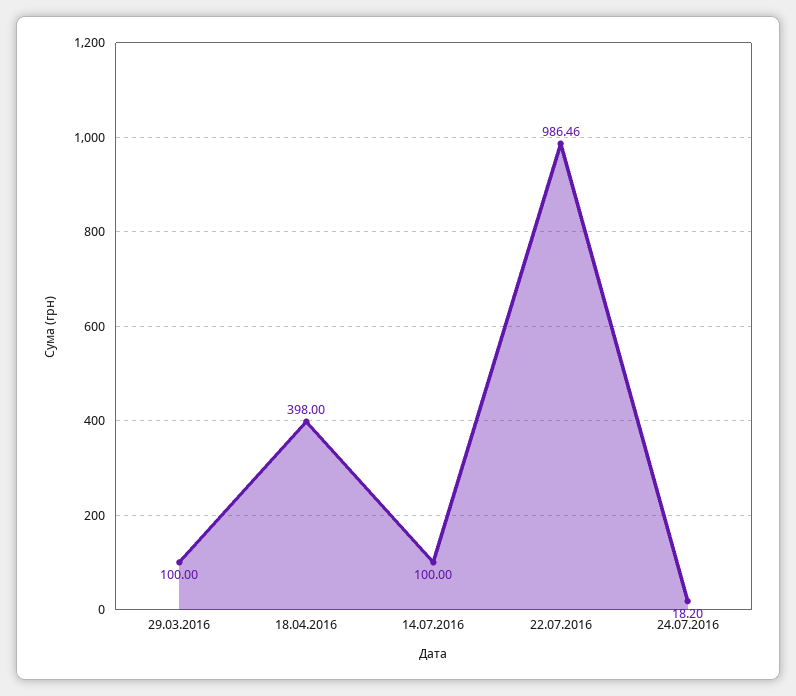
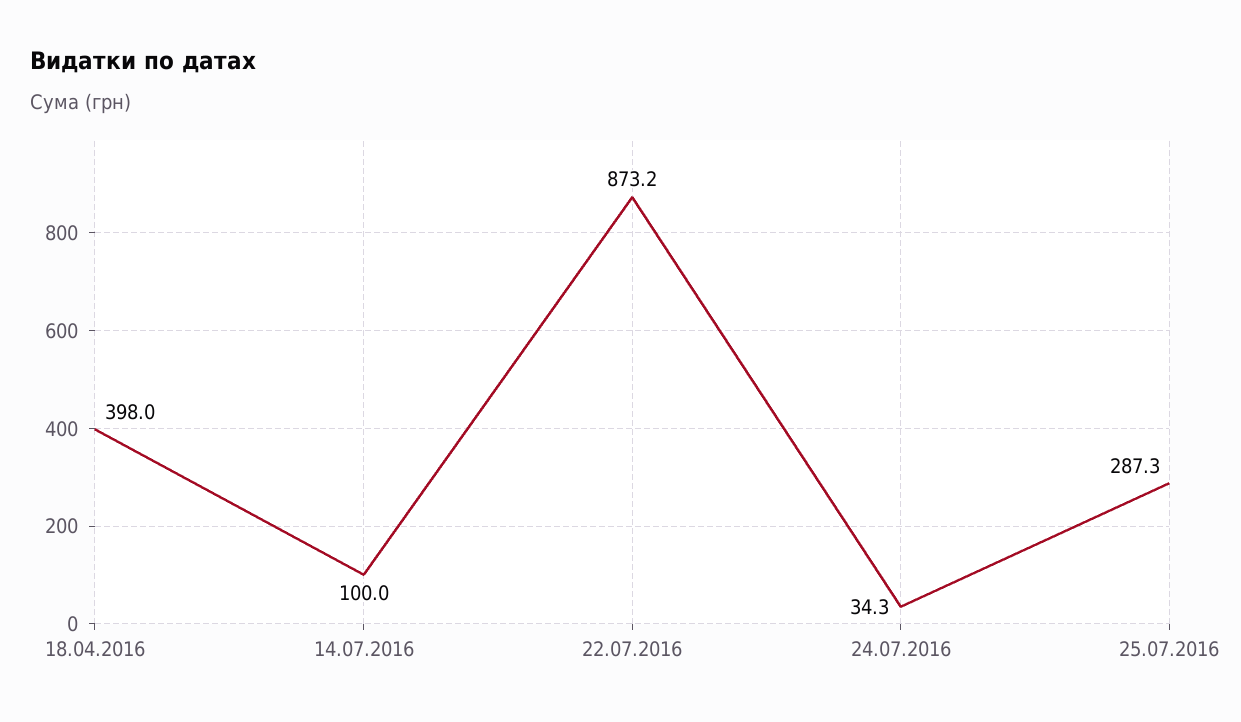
29.03.2016: 100 -> none
22.07.2016: 986.46 -> 873.2
24.07.2016: 18.2 -> 34.3
25.07.2016: none -> 287.3

